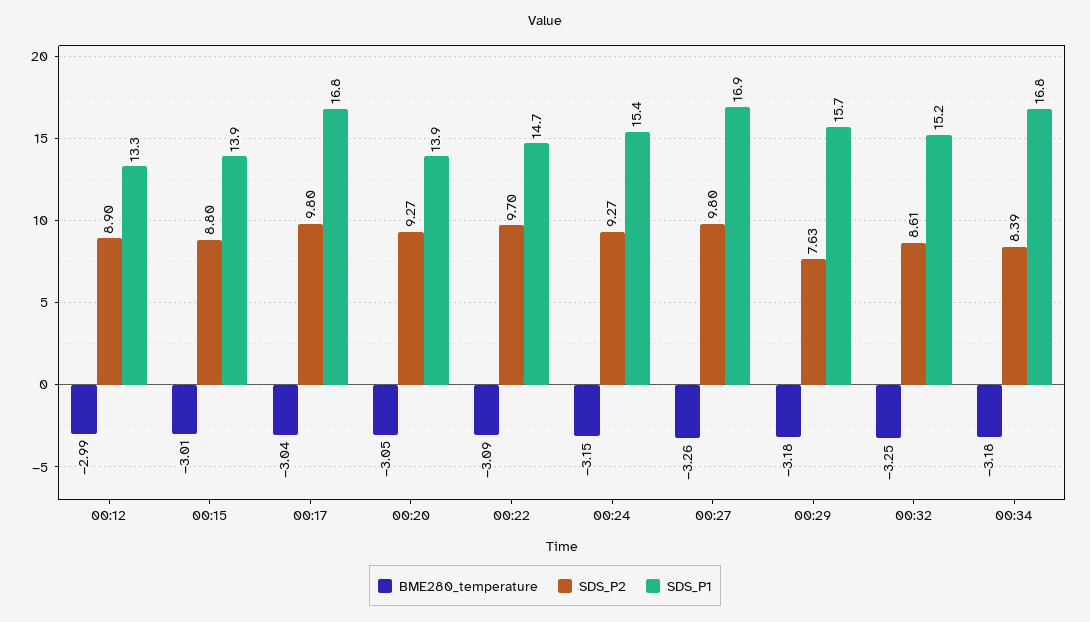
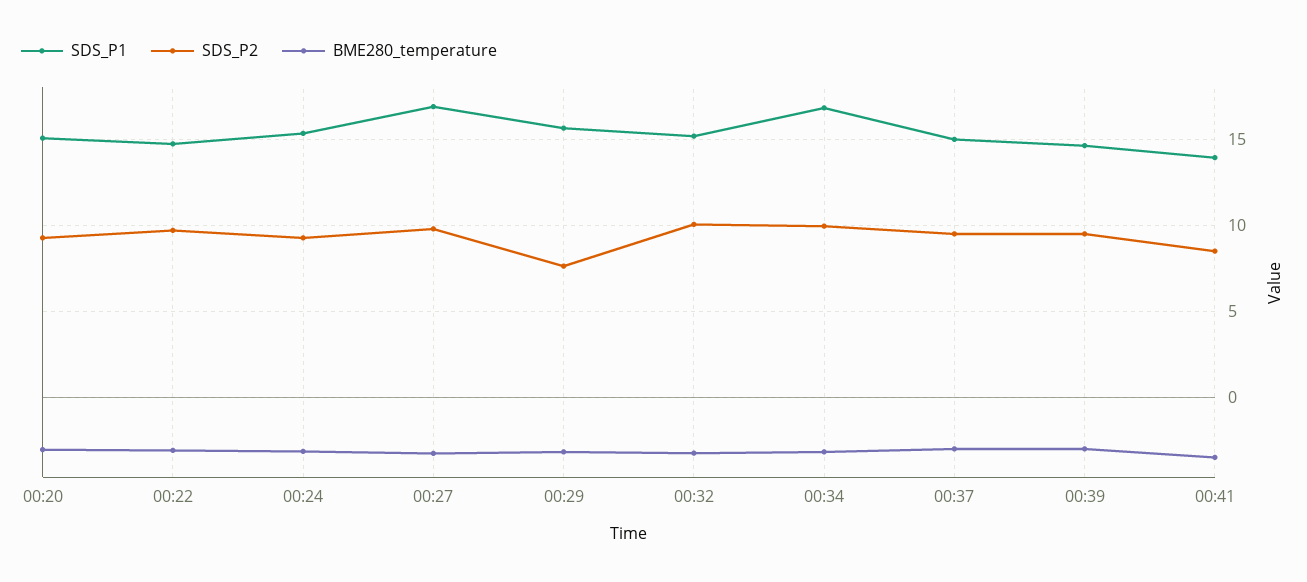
BME280_temperature, 00:12: -2.99 -> none
SDS_P2, 00:12: 8.9 -> none
SDS_P1, 00:12: 13.3 -> none
BME280_temperature, 00:15: -3.01 -> none
SDS_P2, 00:15: 8.8 -> none
SDS_P1, 00:15: 13.9 -> none
BME280_temperature, 00:17: -3.04 -> none
SDS_P2, 00:17: 9.8 -> none
SDS_P1, 00:17: 16.8 -> none
SDS_P1, 00:20: 13.9 -> 15
SDS_P2, 00:32: 8.61 -> 10
SDS_P2, 00:34: 8.39 -> 10
SDS_P1, 00:37: none -> 15
SDS_P2, 00:37: none -> 9.5
BME280_temperature, 00:37: none -> -3
SDS_P1, 00:39: none -> 14.5
SDS_P2, 00:39: none -> 9.5
BME280_temperature, 00:39: none -> -3
SDS_P1, 00:41: none -> 14
SDS_P2, 00:41: none -> 8.5
BME280_temperature, 00:41: none -> -3.5

